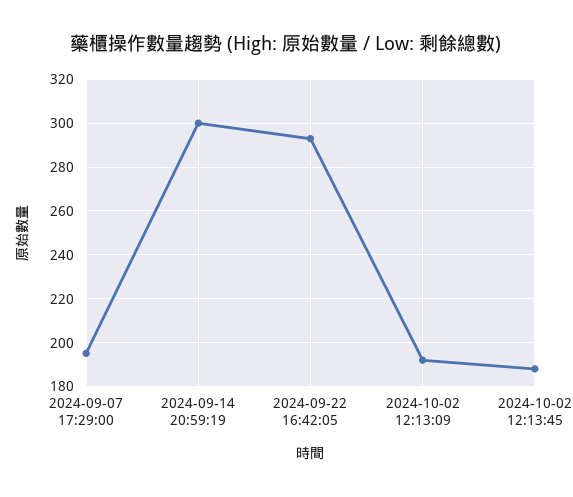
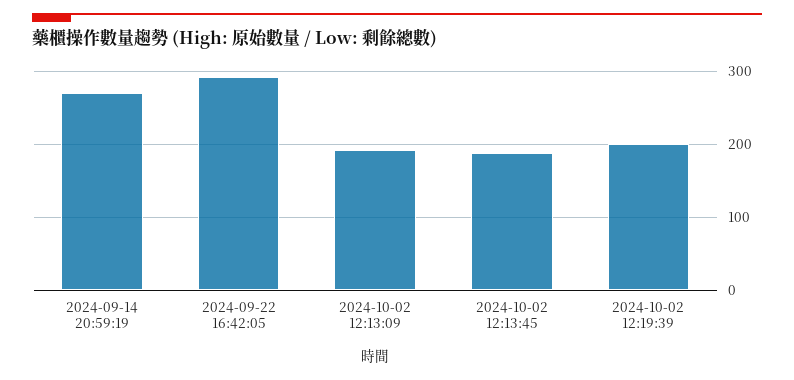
2024-09-07 17:29:00: 195 -> none
2024-09-14 20:59:19: 300 -> 270
2024-10-02 12:19:39: none -> 200

